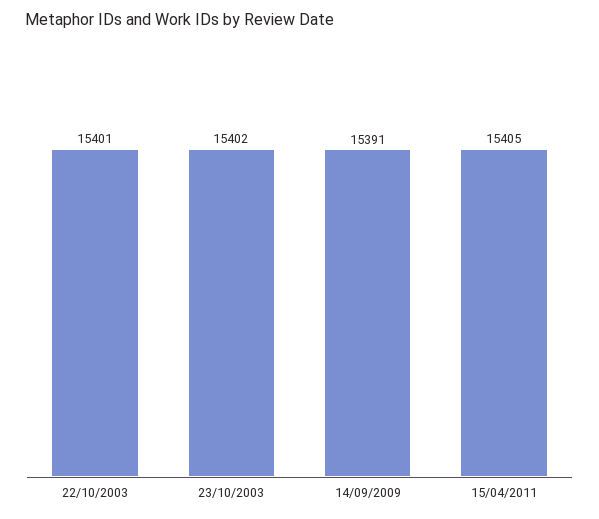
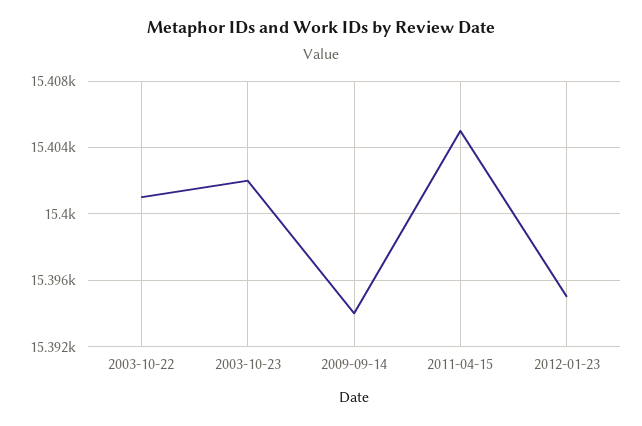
14/09/2009: 15391 -> 15394
2012-01-23: none -> 15395

